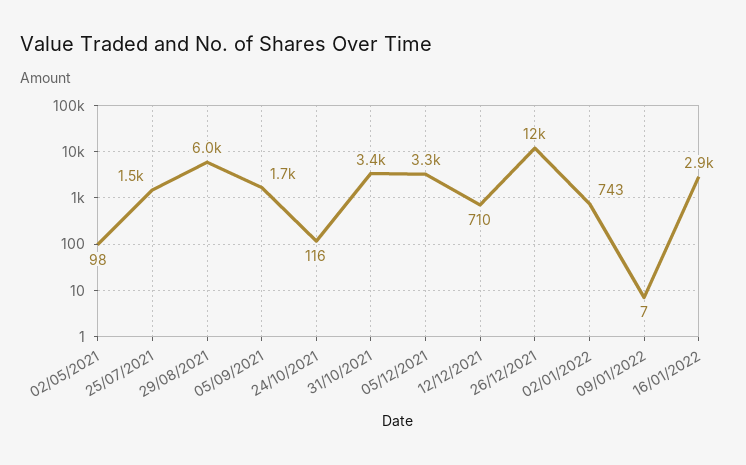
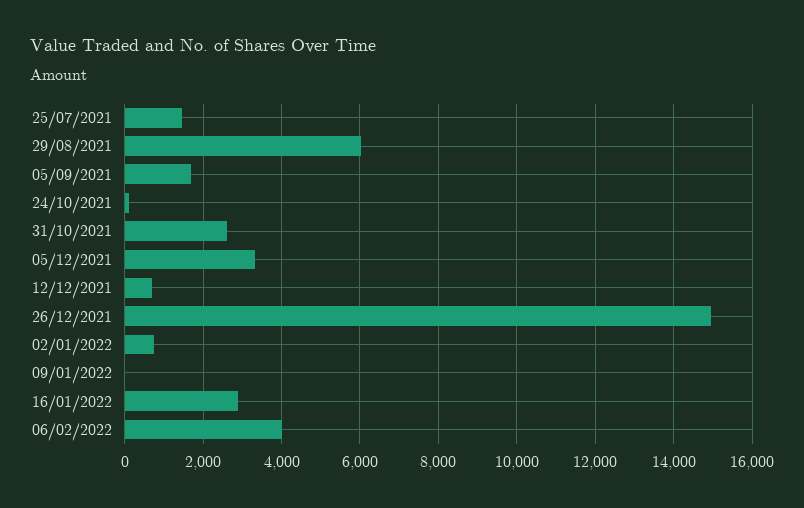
02/05/2021: 98 -> none
31/10/2021: 3400 -> 2600
26/12/2021: 12000 -> 15000
06/02/2022: none -> 4000

